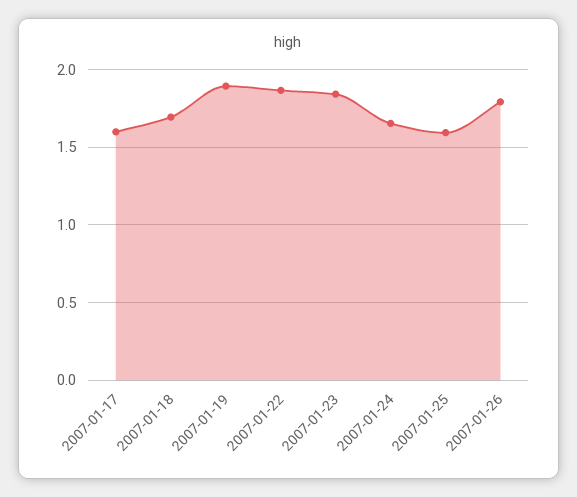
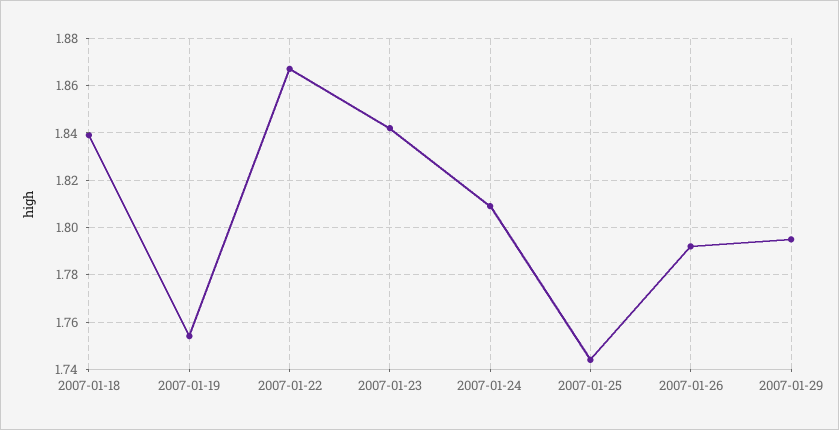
2007-01-17: 1.6 -> none
2007-01-18: 1.7 -> 1.84
2007-01-19: 1.9 -> 1.755
2007-01-24: 1.65 -> 1.81
2007-01-25: 1.6 -> 1.745
2007-01-29: none -> 1.795

